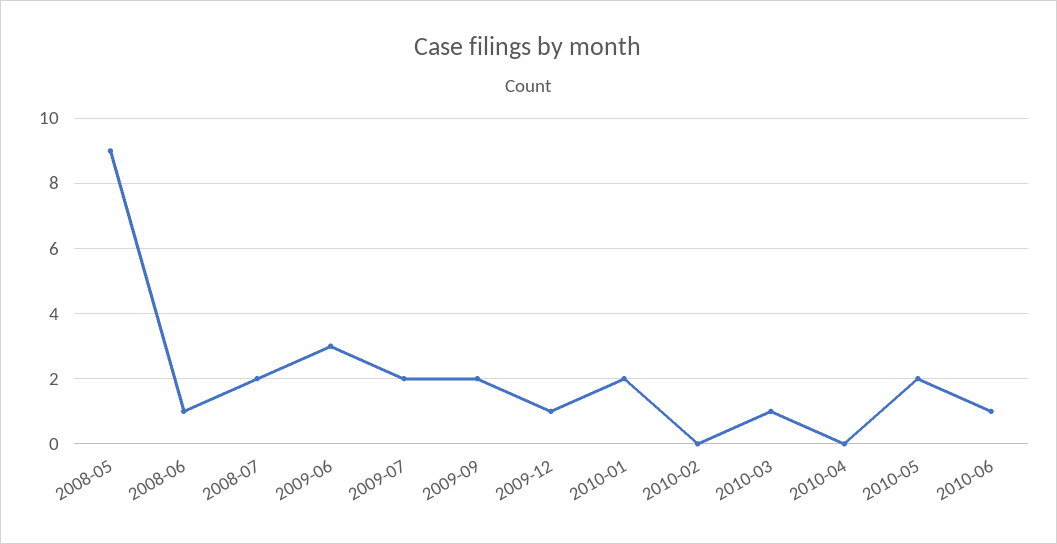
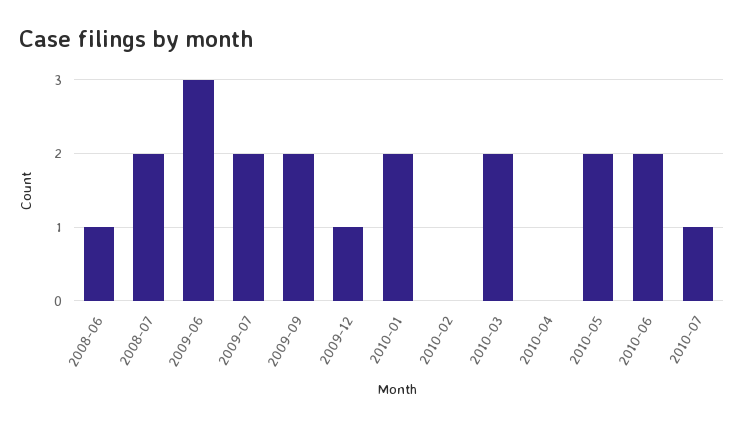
2008-05: 9 -> none
2010-03: 1 -> 2
2010-06: 1 -> 2
2010-07: none -> 1

